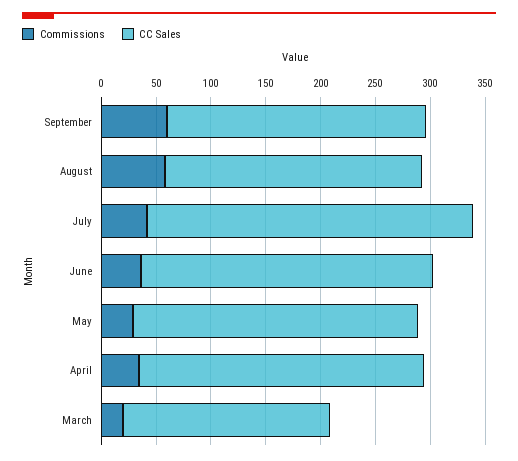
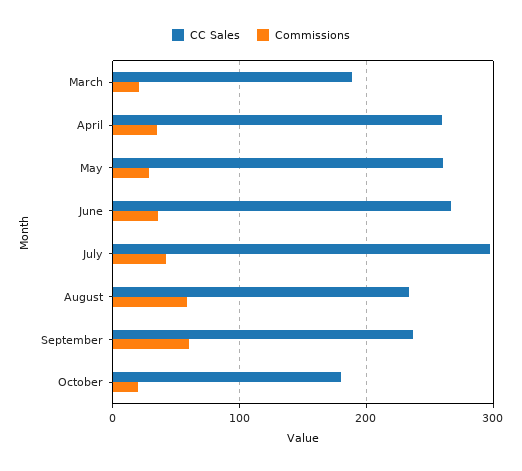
CC Sales, October: none -> 180
Commissions, October: none -> 20

